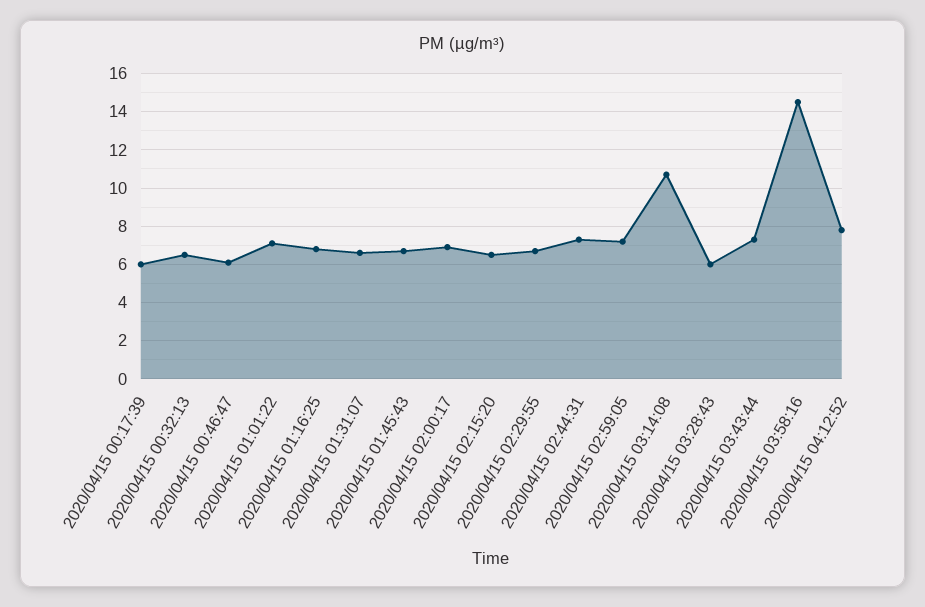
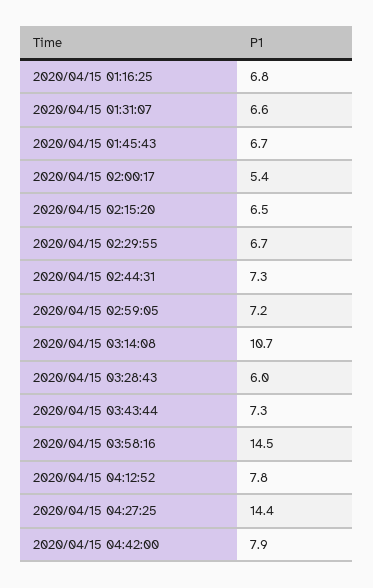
2020/04/15 00:17:39: 6 -> none
2020/04/15 00:32:13: 6.5 -> none
2020/04/15 00:46:47: 6 -> none
2020/04/15 01:01:22: 7 -> none
2020/04/15 02:00:17: 7 -> 5.4
2020/04/15 04:27:25: none -> 14.4
2020/04/15 04:42:00: none -> 7.9

